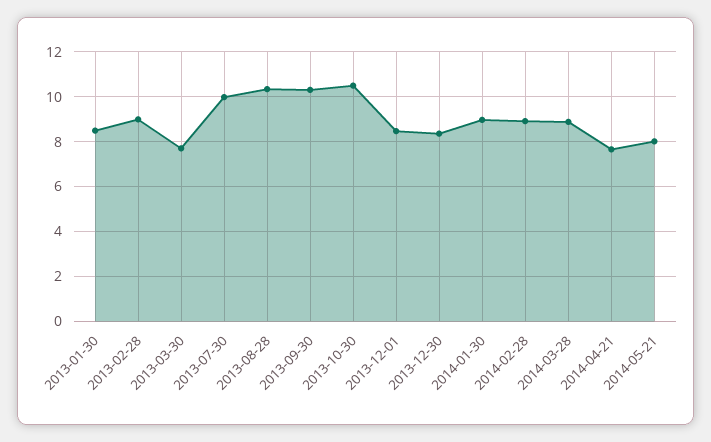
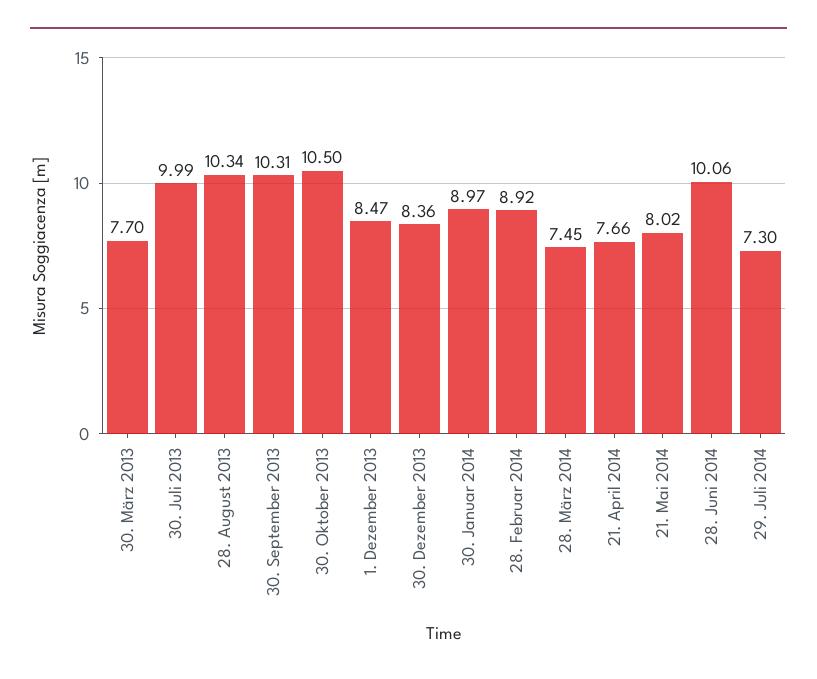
2013-01-30: 8.5 -> none
2013-02-28: 9 -> none
2014-03-28: 9 -> 7.45
28. Juni 2014: none -> 10.06
29. Juli 2014: none -> 7.3

